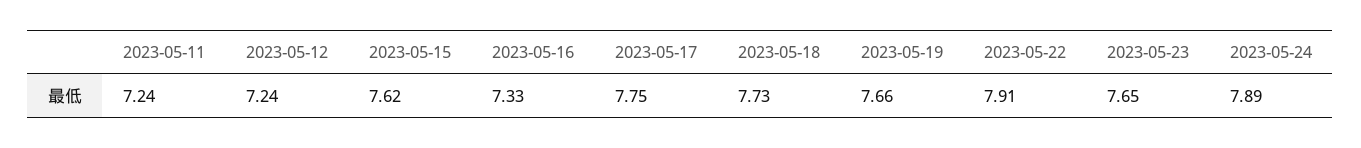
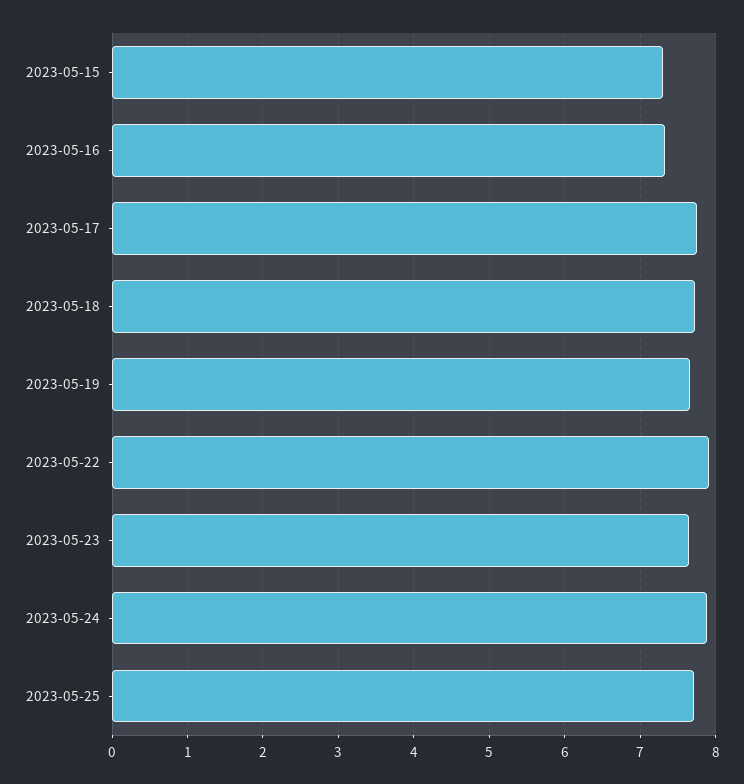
2023-05-11: 7.24 -> none
2023-05-12: 7.24 -> none
2023-05-15: 7.62 -> 7.3
2023-05-25: none -> 7.7

